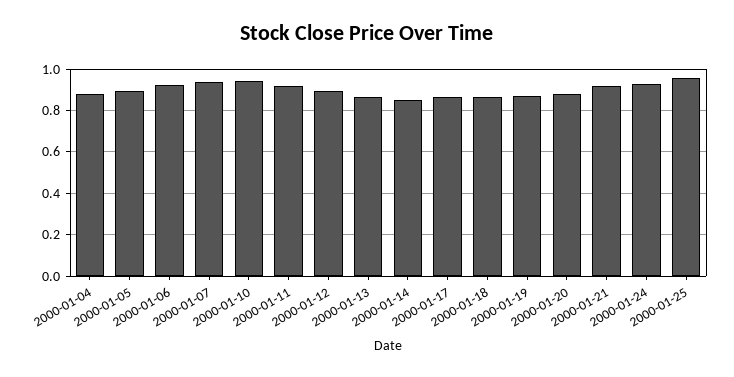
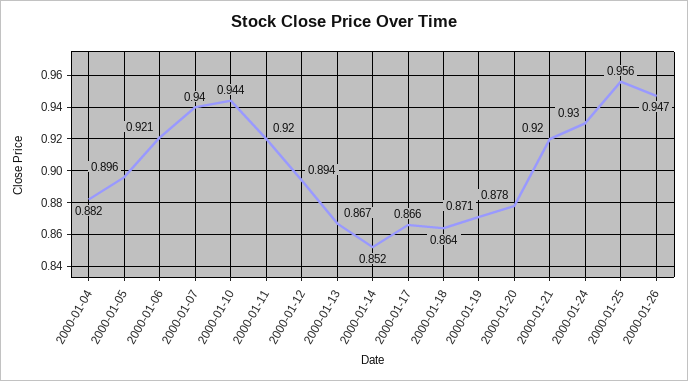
2000-01-26: none -> 0.947

